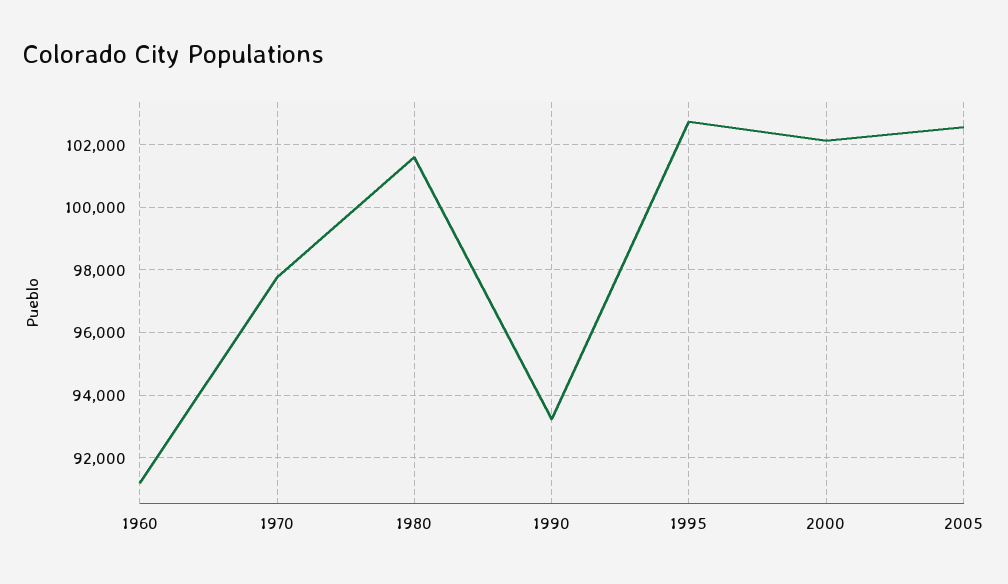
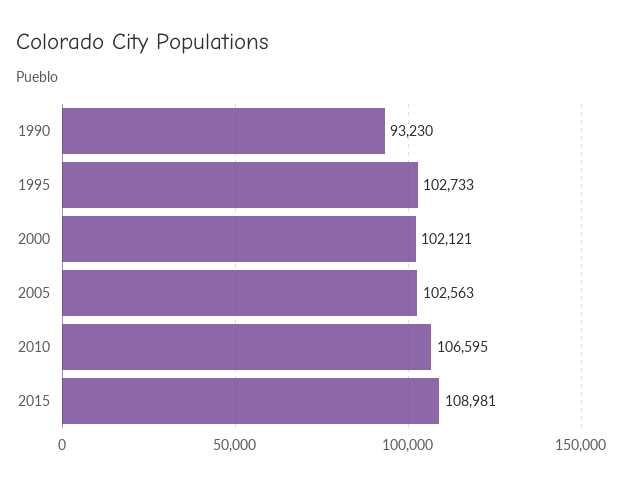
1960: 91200 -> none
1970: 97800 -> none
1980: 101600 -> none
2010: none -> 106595
2015: none -> 108981

